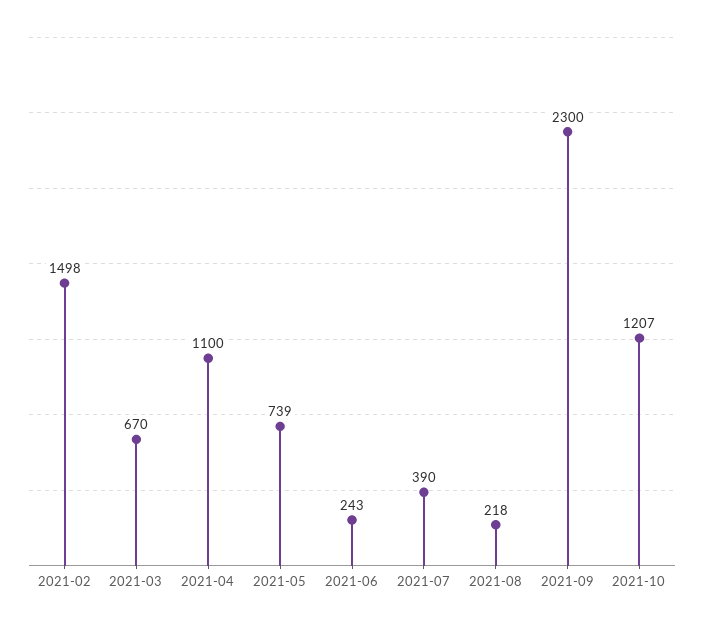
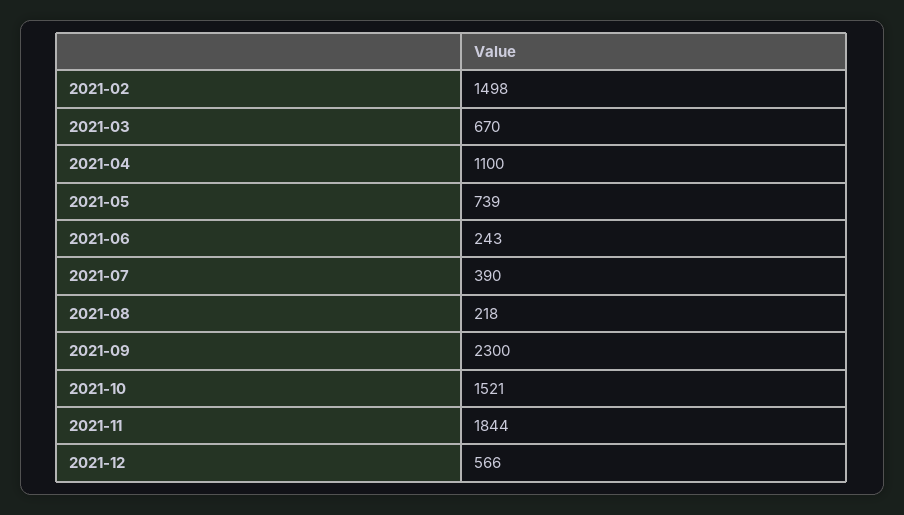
2021-10: 1207 -> 1521
2021-11: none -> 1844
2021-12: none -> 566

